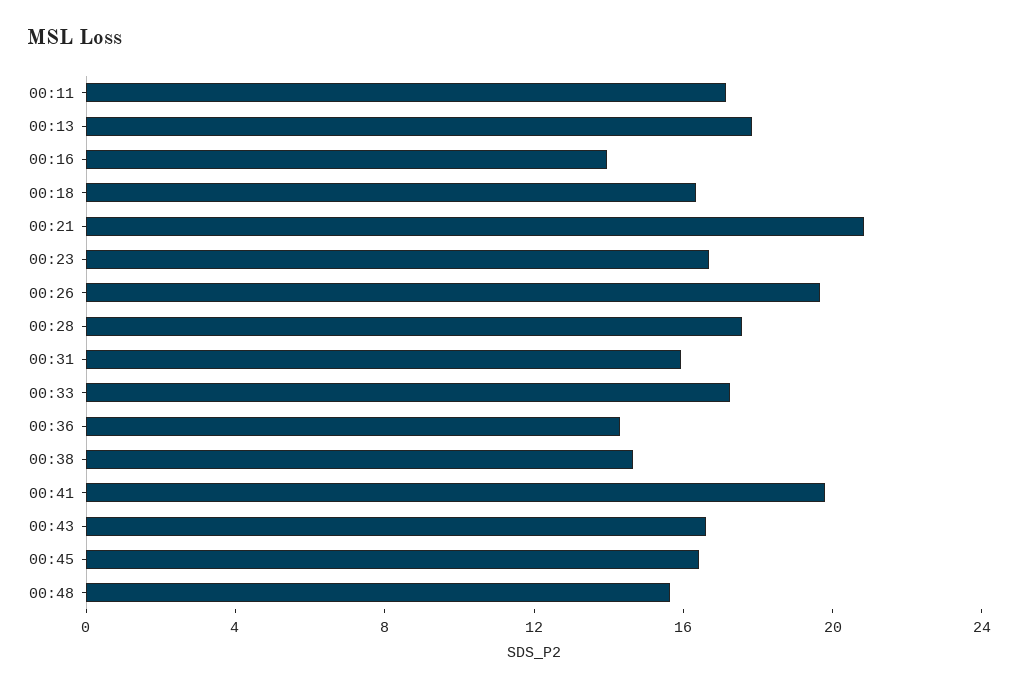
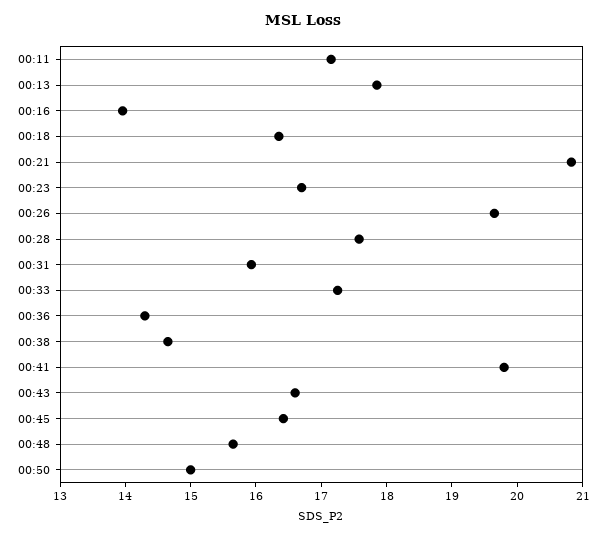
00:50: none -> 15

